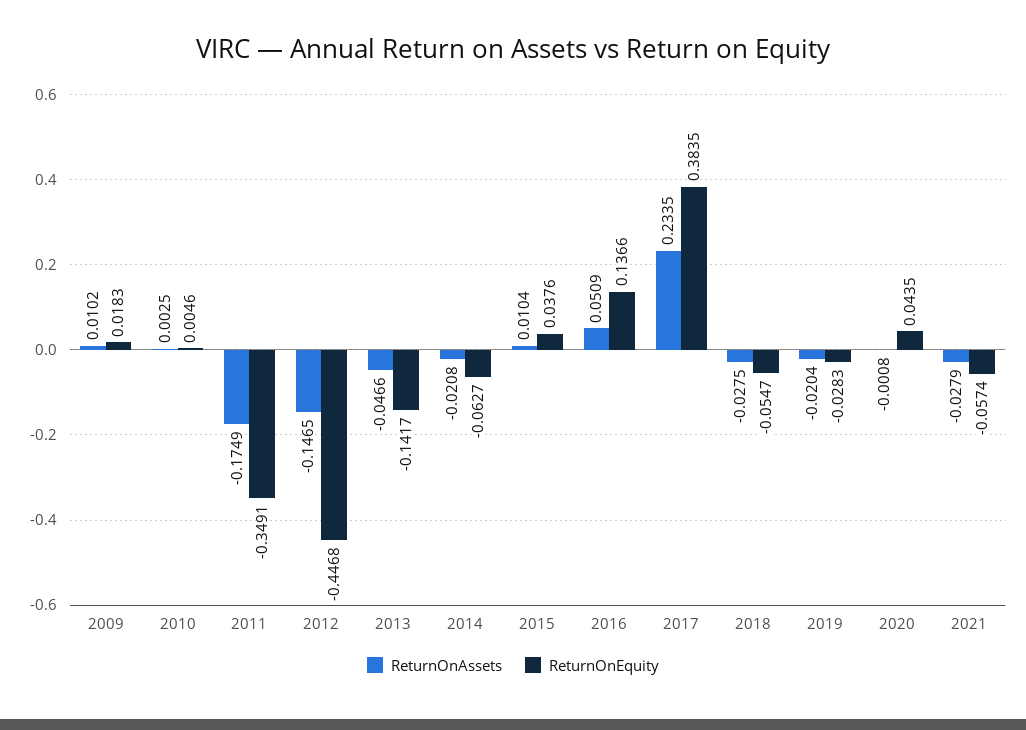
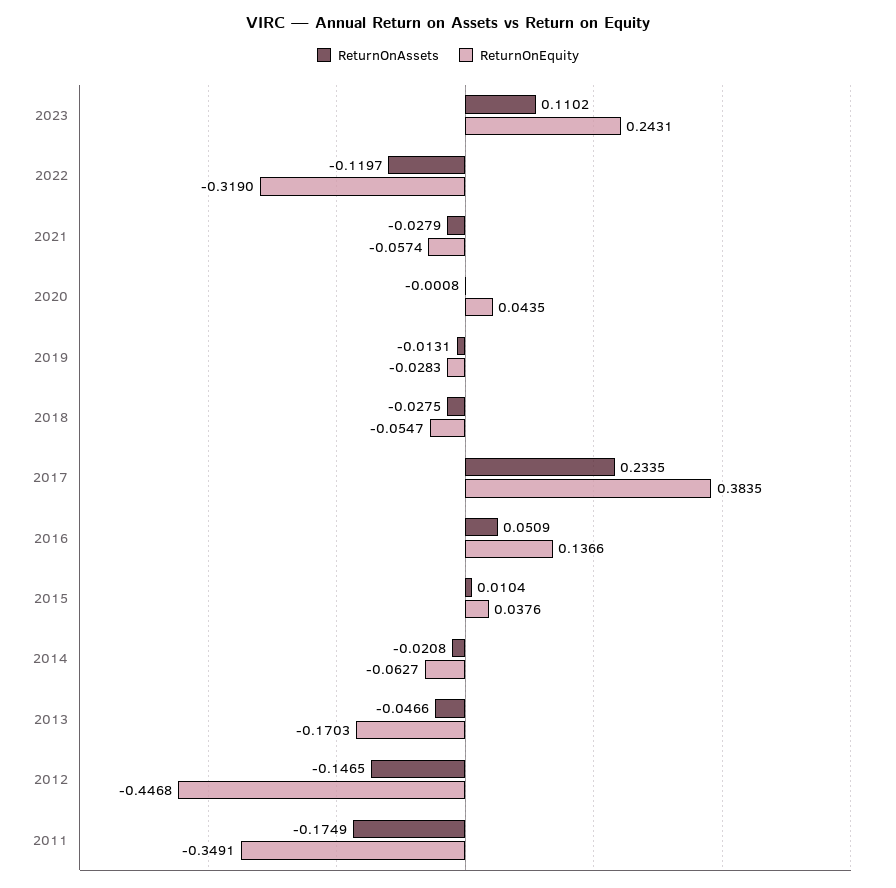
ReturnOnAssets, 2009: 0.0102 -> none
ReturnOnEquity, 2009: 0.0183 -> none
ReturnOnAssets, 2010: 0.0025 -> none
ReturnOnEquity, 2010: 0.0046 -> none
ReturnOnEquity, 2013: -0.1417 -> -0.1703
ReturnOnAssets, 2019: -0.0204 -> -0.0131
ReturnOnAssets, 2023: none -> 0.1102
ReturnOnEquity, 2023: none -> 0.2431
ReturnOnAssets, 2022: none -> -0.1197
ReturnOnEquity, 2022: none -> -0.319

